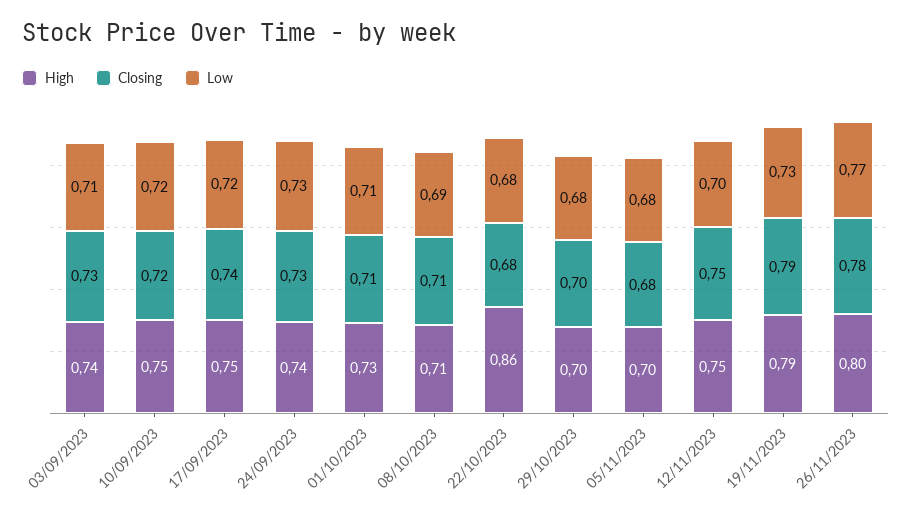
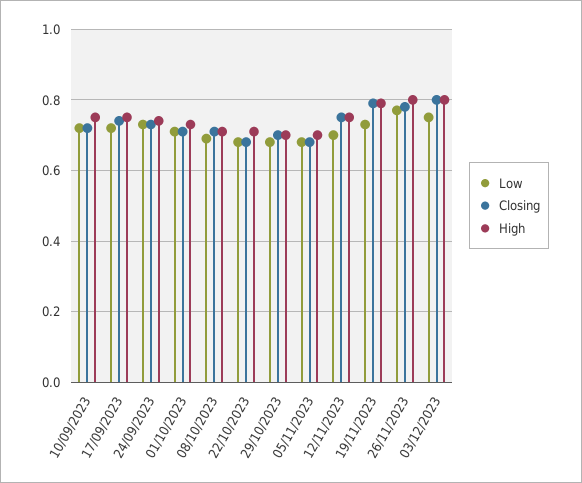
High, 03/09/2023: 0.74 -> none
Closing, 03/09/2023: 0.73 -> none
Low, 03/09/2023: 0.71 -> none
High, 22/10/2023: 0.86 -> 0.7
Low, 03/12/2023: none -> 0.75
Closing, 03/12/2023: none -> 0.8
High, 03/12/2023: none -> 0.8

